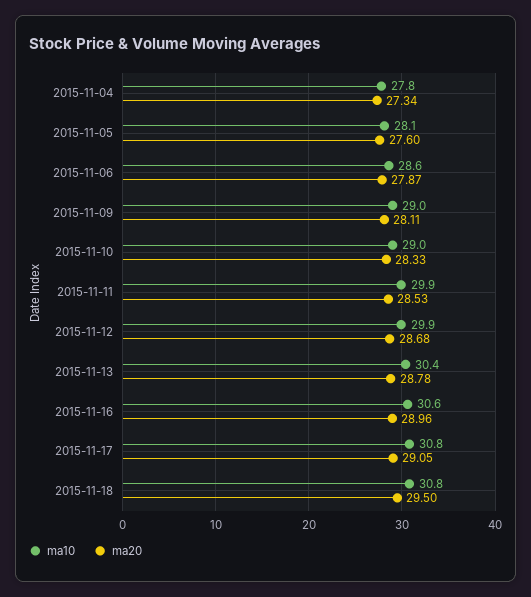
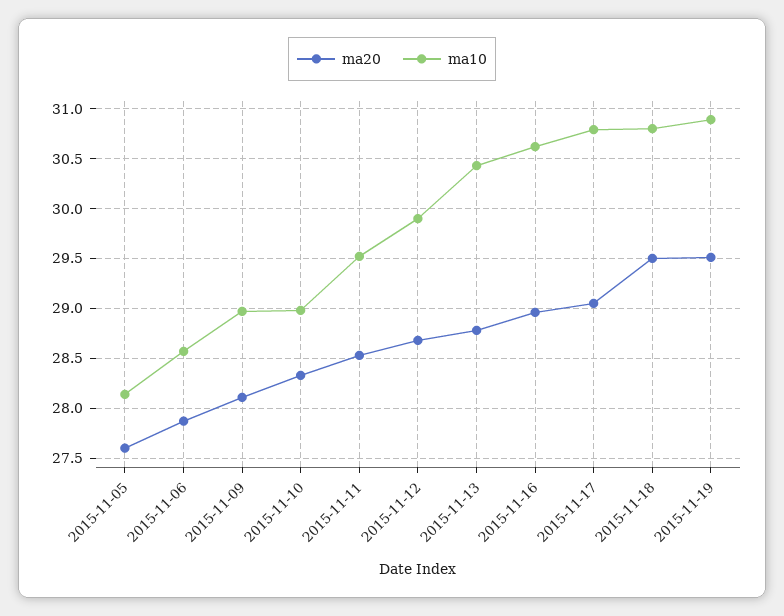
ma10, 2015-11-04: 27.8 -> none
ma20, 2015-11-04: 27.34 -> none
ma10, 2015-11-11: 29.9 -> 29.5
ma20, 2015-11-19: none -> 29.5
ma10, 2015-11-19: none -> 30.9

